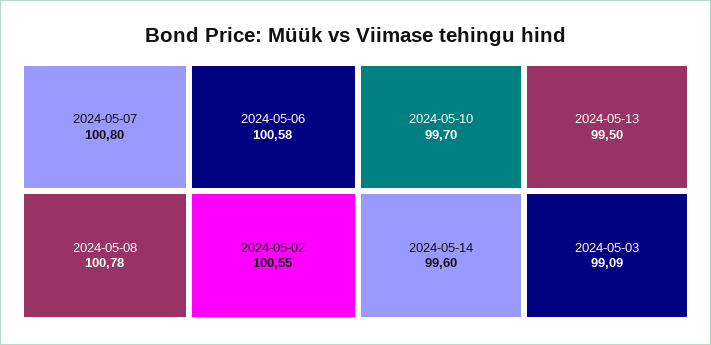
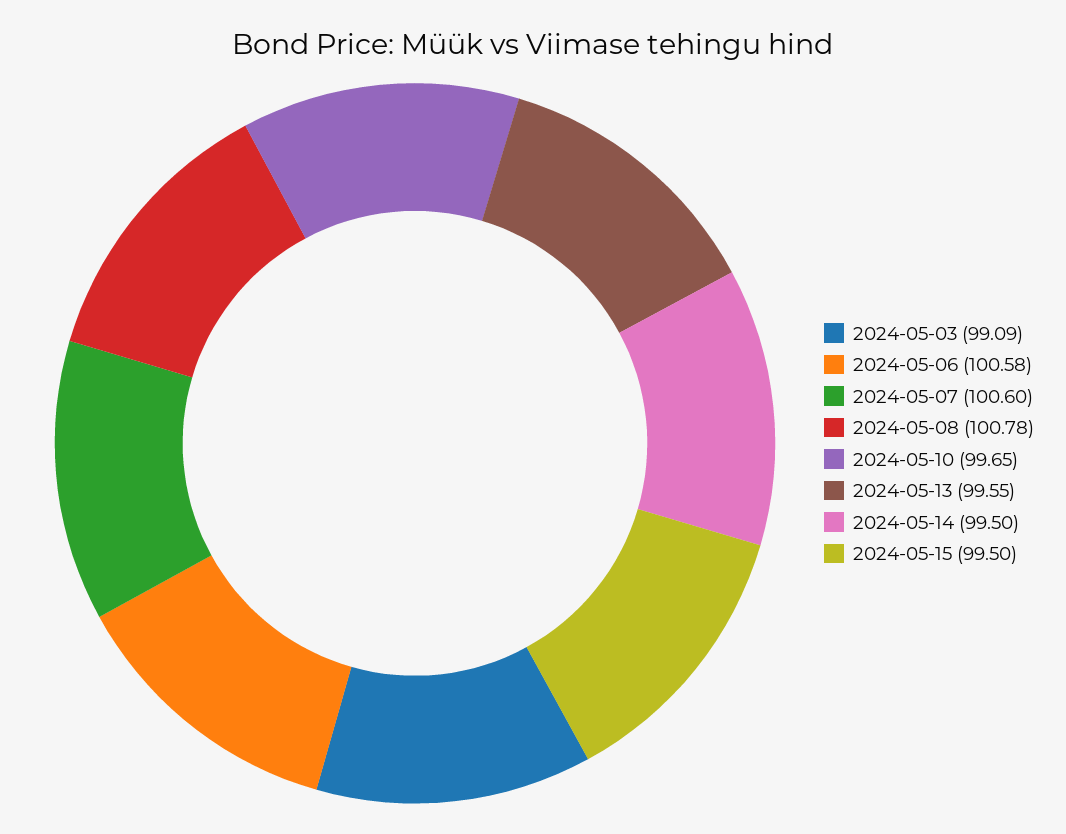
2024-05-07: 100.8 -> 100.6
2024-05-02: 100.55 -> none
2024-05-10: 99.7 -> 99.65
2024-05-14: 99.6 -> 99.5
2024-05-13: 99.5 -> 99.55
2024-05-15: none -> 99.5

